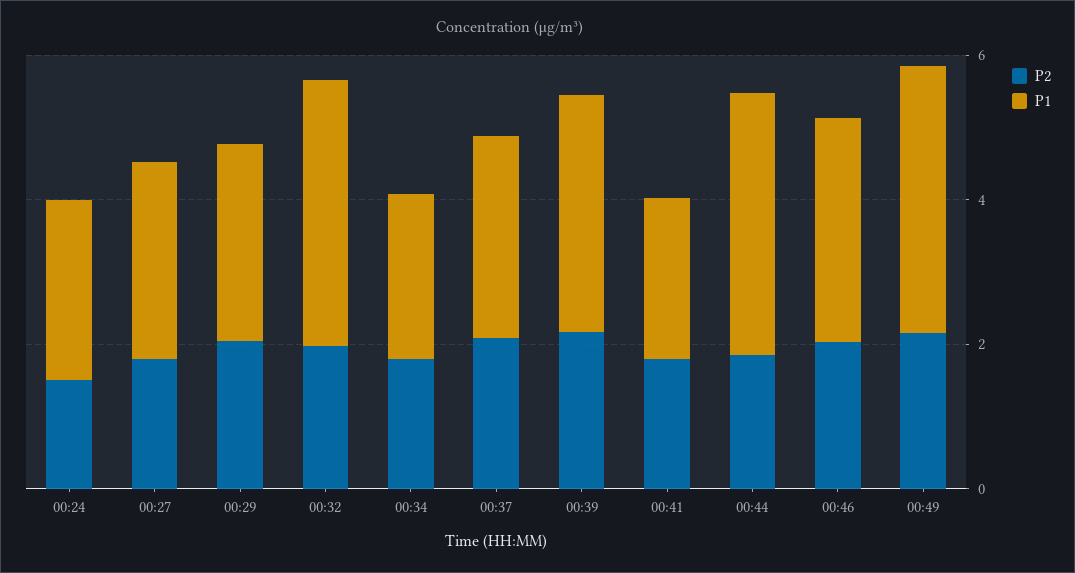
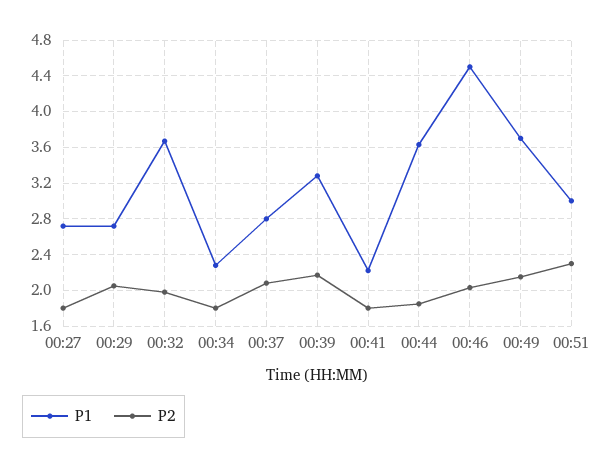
P2, 00:24: 1.5 -> none
P1, 00:24: 2.5 -> none
P1, 00:46: 3 -> 4.5
P1, 00:51: none -> 3
P2, 00:51: none -> 2.3

